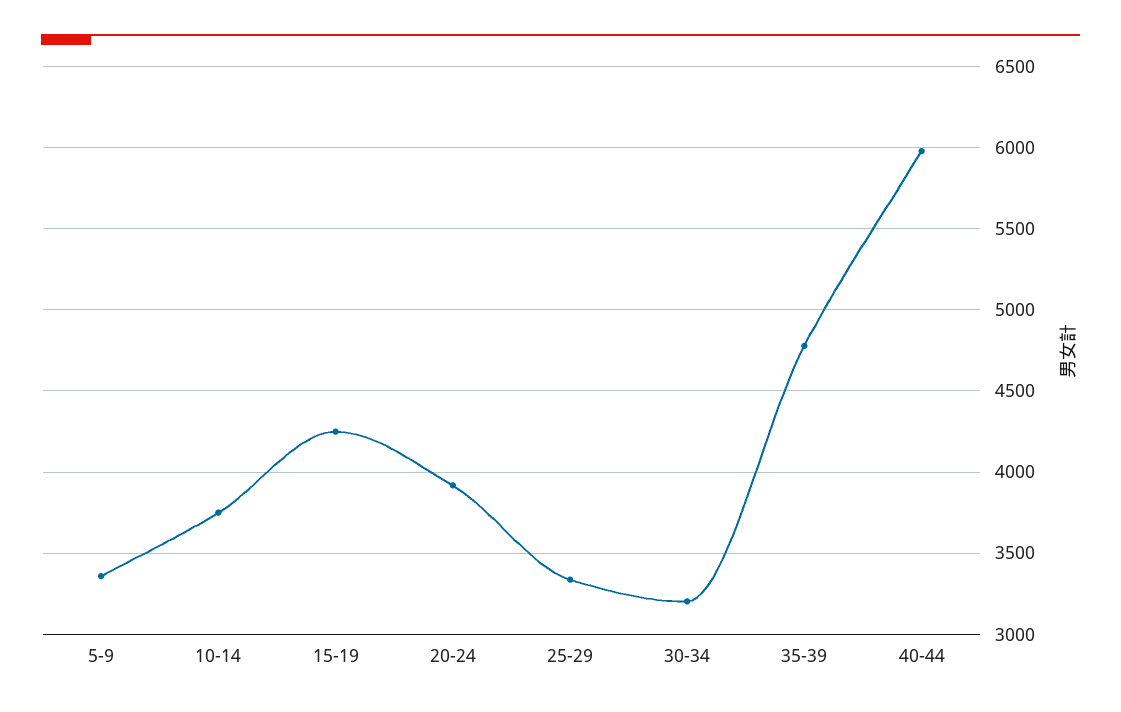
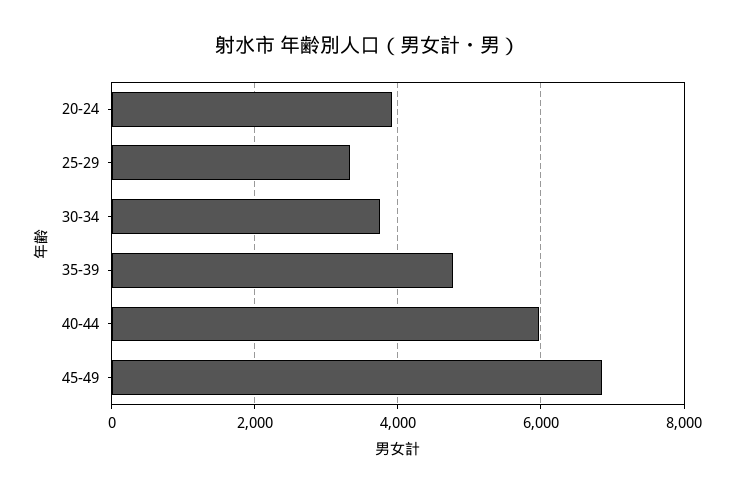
5-9: 3350 -> none
10-14: 3750 -> none
15-19: 4250 -> none
30-34: 3200 -> 3800
45-49: none -> 6800

